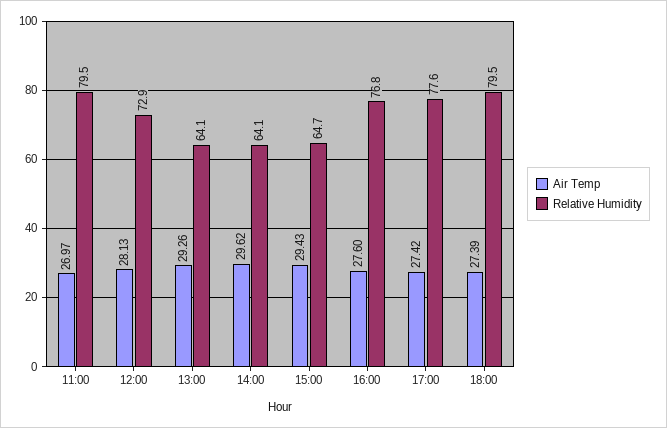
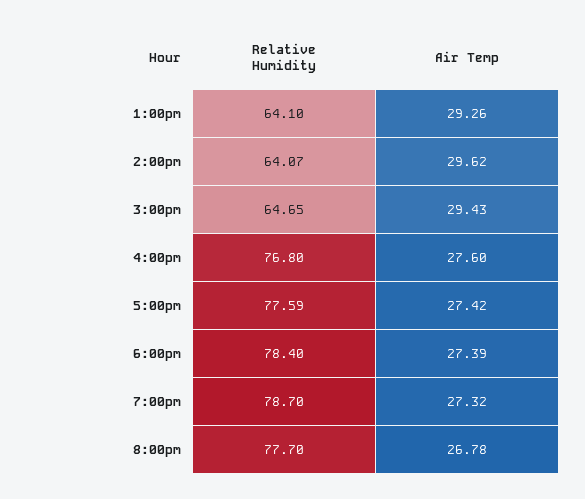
Air Temp, 11:00: 26.97 -> none
Relative Humidity, 11:00: 79.5 -> none
Air Temp, 12:00: 28.13 -> none
Relative Humidity, 12:00: 72.9 -> none
Relative Humidity, 18:00: 79.5 -> 78.4
Relative Humidity, 7:00pm: none -> 78.7
Air Temp, 7:00pm: none -> 27.32
Relative Humidity, 8:00pm: none -> 77.7
Air Temp, 8:00pm: none -> 26.78

